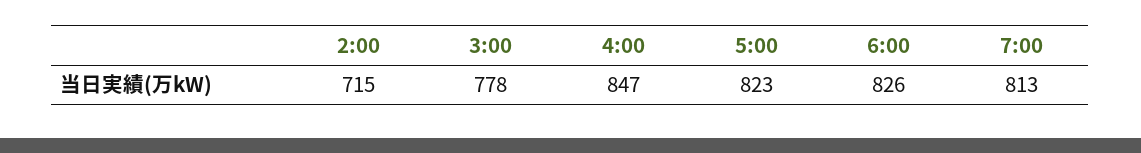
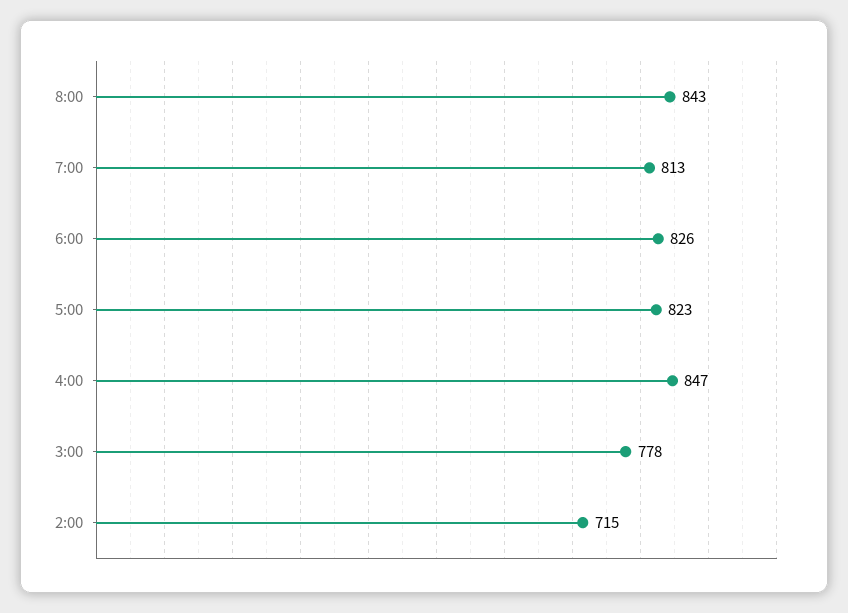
8:00: none -> 843

